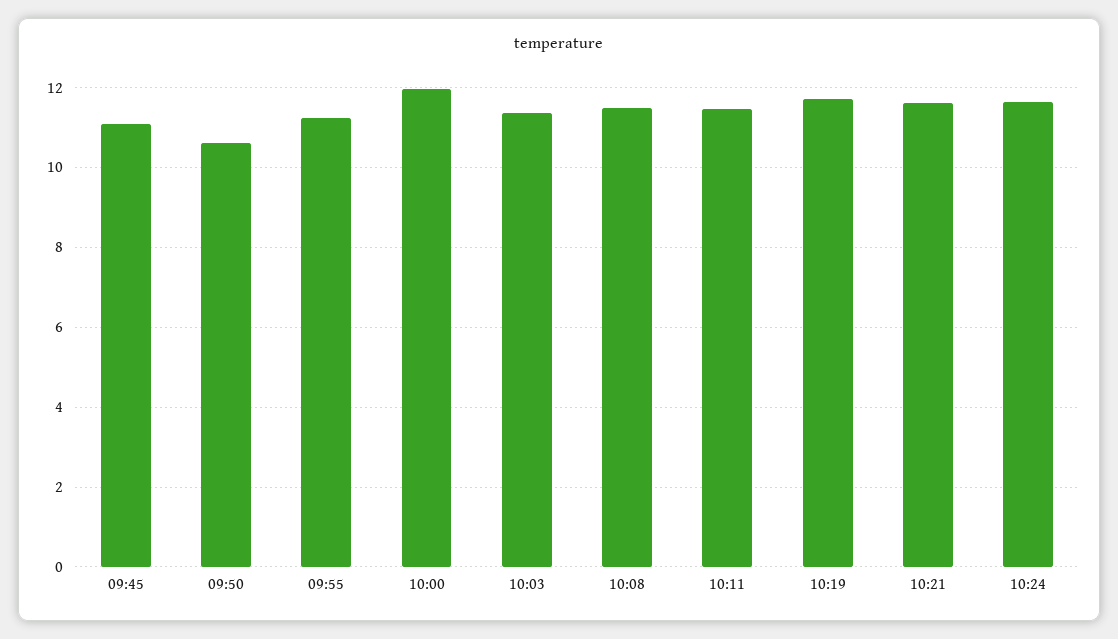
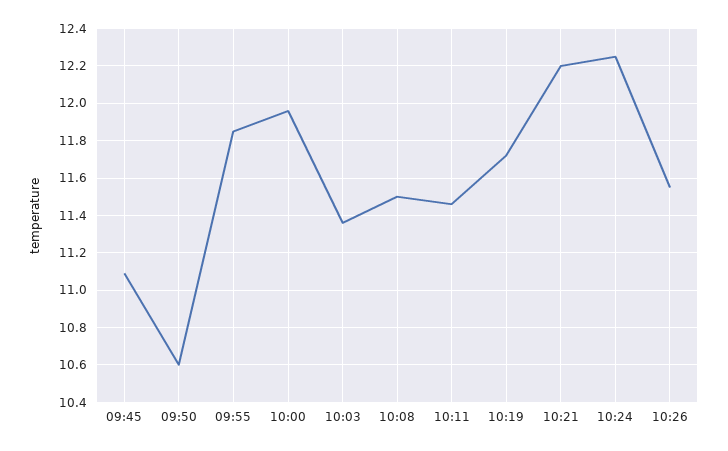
09:55: 11.2 -> 11.85
10:21: 11.6 -> 12.2
10:24: 11.6 -> 12.25
10:26: none -> 11.55

